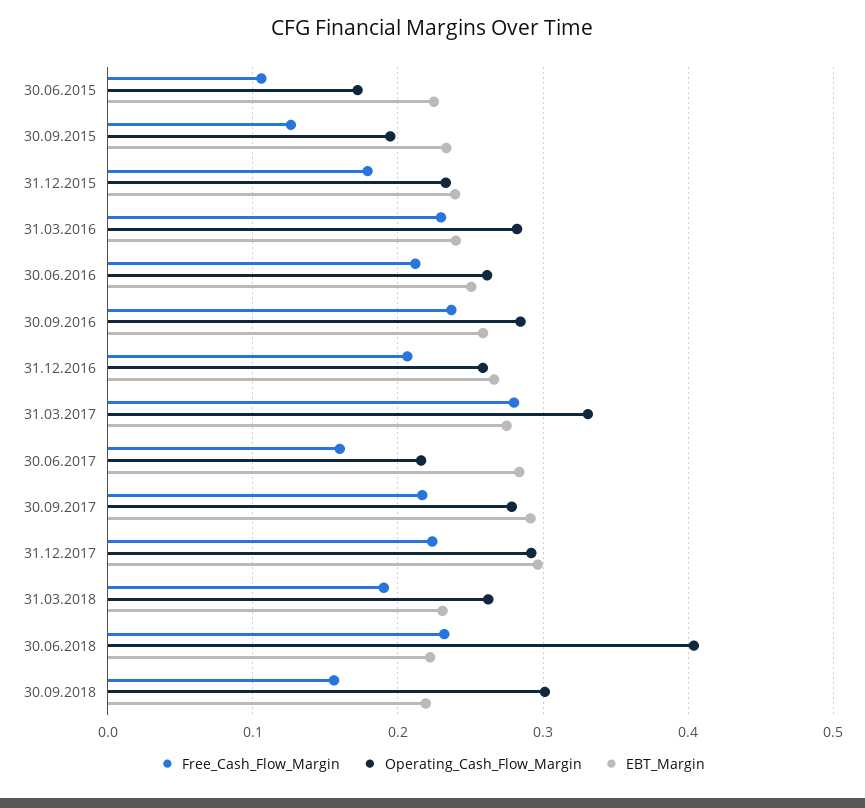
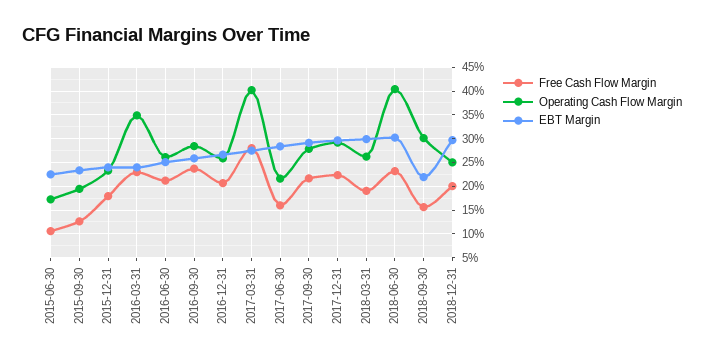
Operating_Cash_Flow_Margin, 31.03.2016: 0.28 -> 0.35
Operating_Cash_Flow_Margin, 31.03.2017: 0.33 -> 0.4
EBT_Margin, 31.03.2018: 0.23 -> 0.3
EBT_Margin, 30.06.2018: 0.22 -> 0.3
Free_Cash_Flow_Margin, 2018-12-31: none -> 0.2
Operating_Cash_Flow_Margin, 2018-12-31: none -> 0.25
EBT_Margin, 2018-12-31: none -> 0.3

